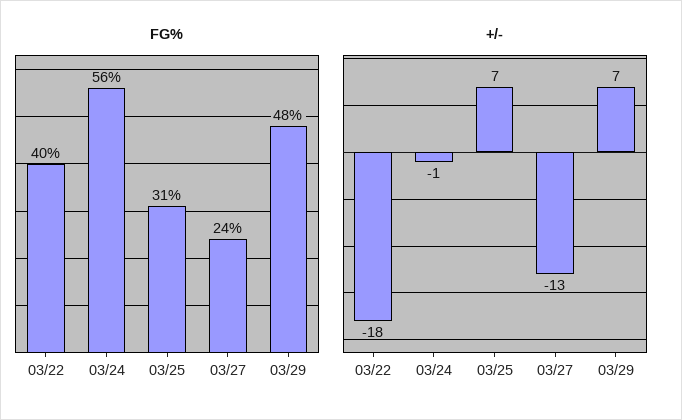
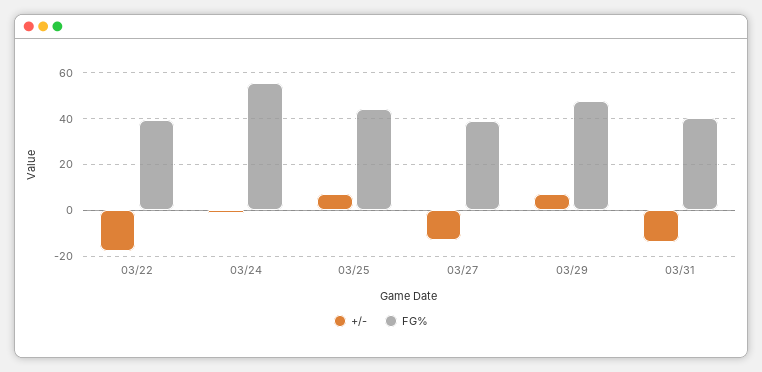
FG%, 03/25: 31 -> 45
FG%, 03/27: 24 -> 40
+/-, 03/31: none -> -15
FG%, 03/31: none -> 40

